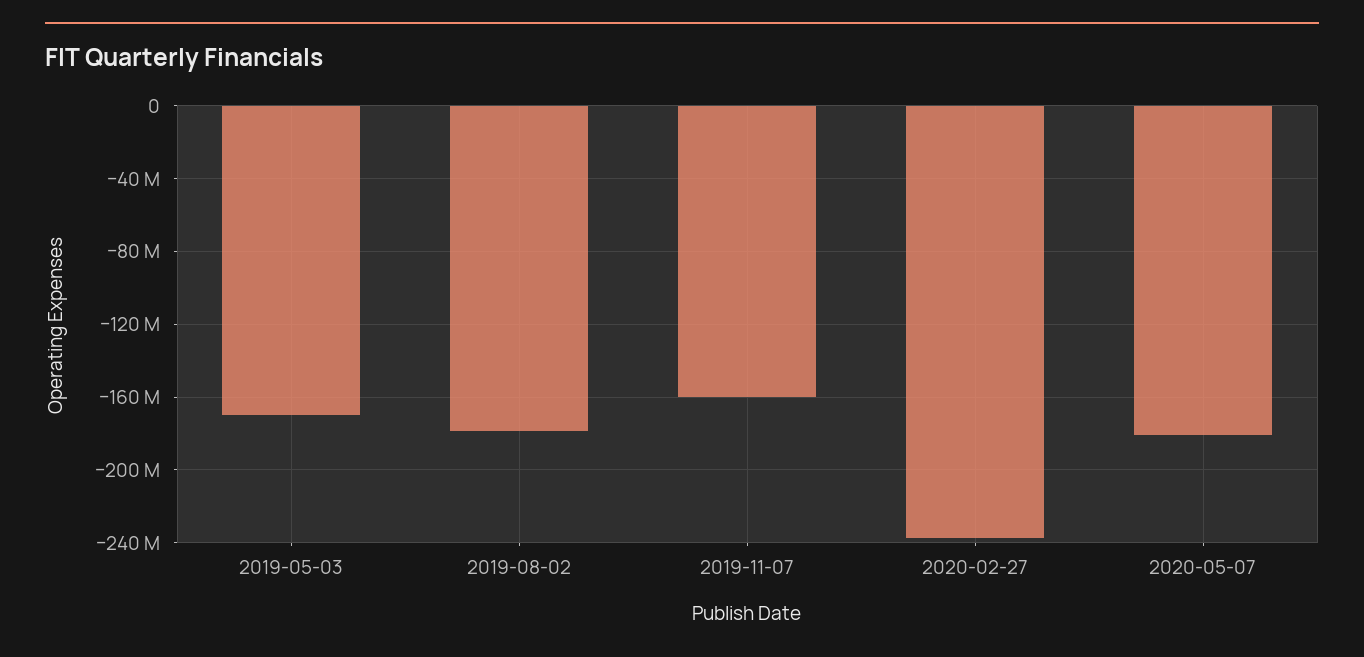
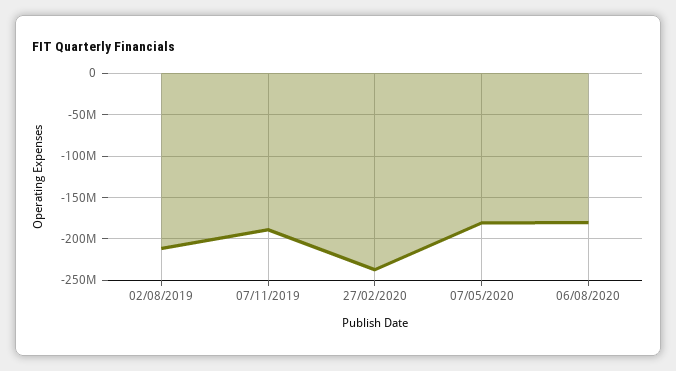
2019-05-03: -170000000 -> none
2019-08-02: -180000000 -> -210000000
2019-11-07: -160000000 -> -190000000
06/08/2020: none -> -180000000

